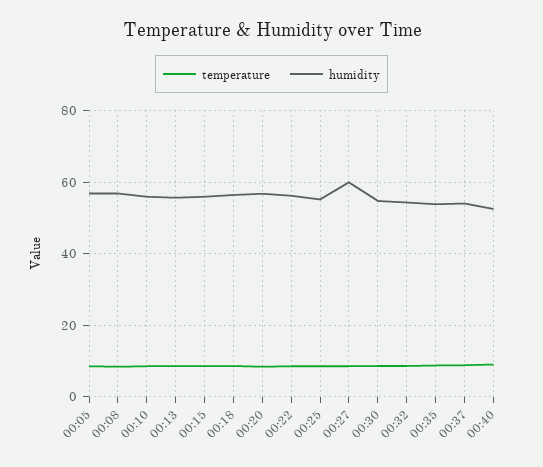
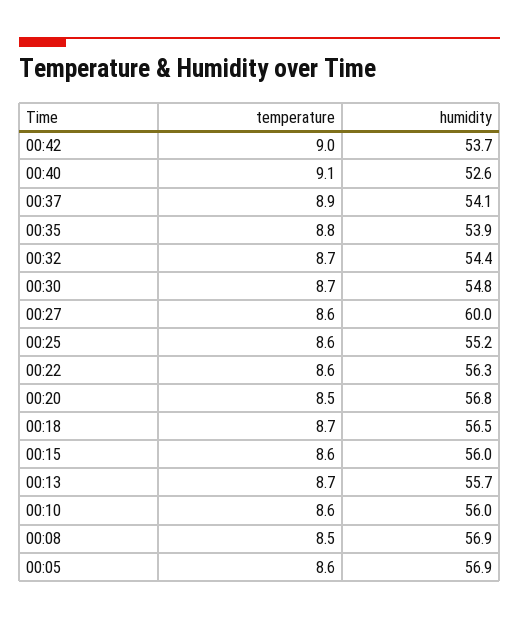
temperature, 00:42: none -> 9
humidity, 00:42: none -> 53.7

